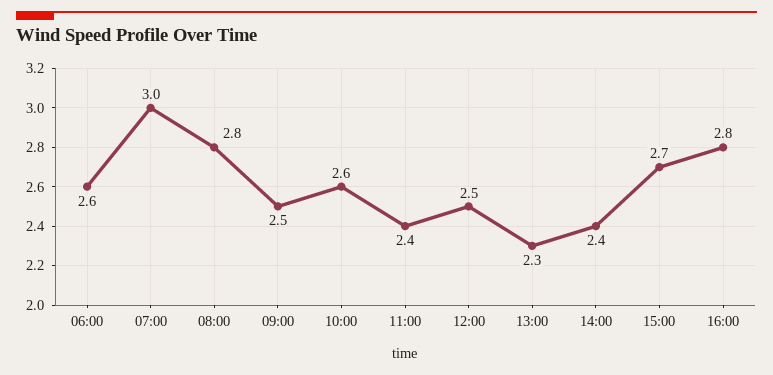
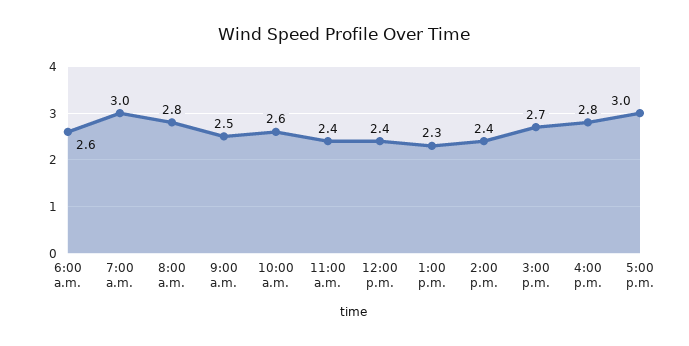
12:00: 2.5 -> 2.4
5:00 p.m.: none -> 3

